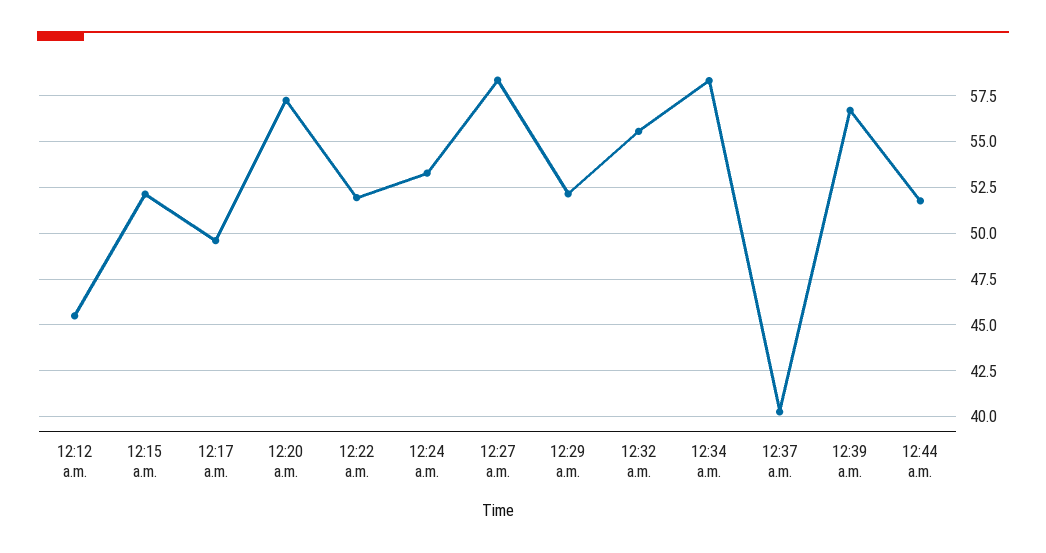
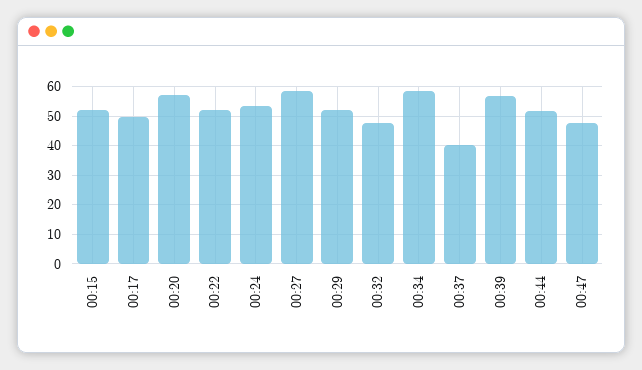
12:12 a.m.: 45.5 -> none
12:32 a.m.: 55.5 -> 47.5
00:47: none -> 47.5

